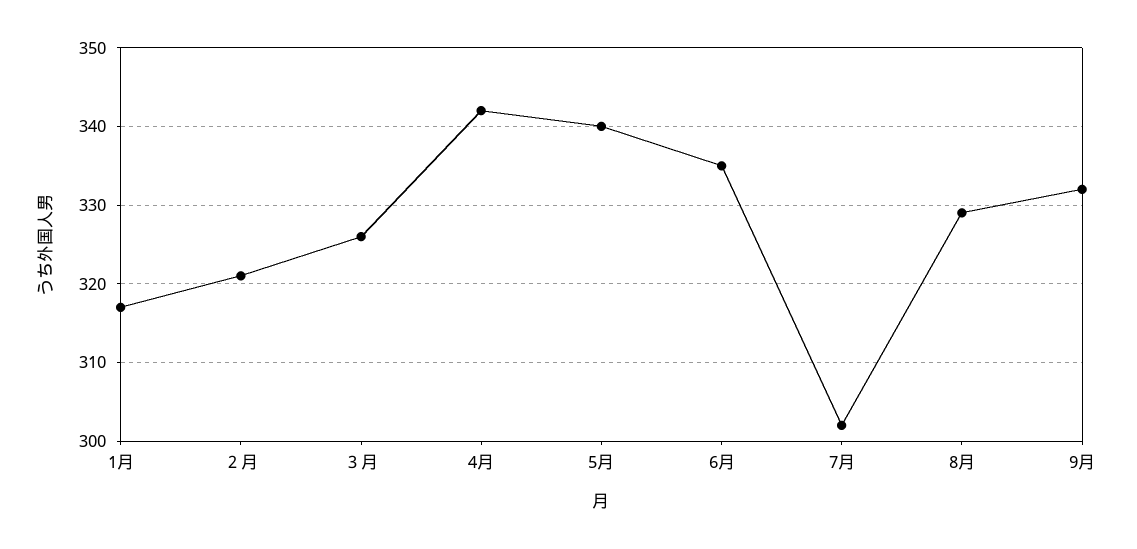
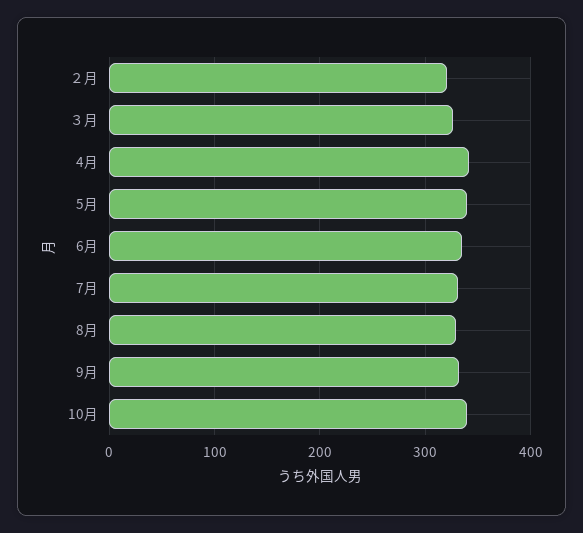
1月: 317 -> none
7月: 302 -> 330
10月: none -> 340

